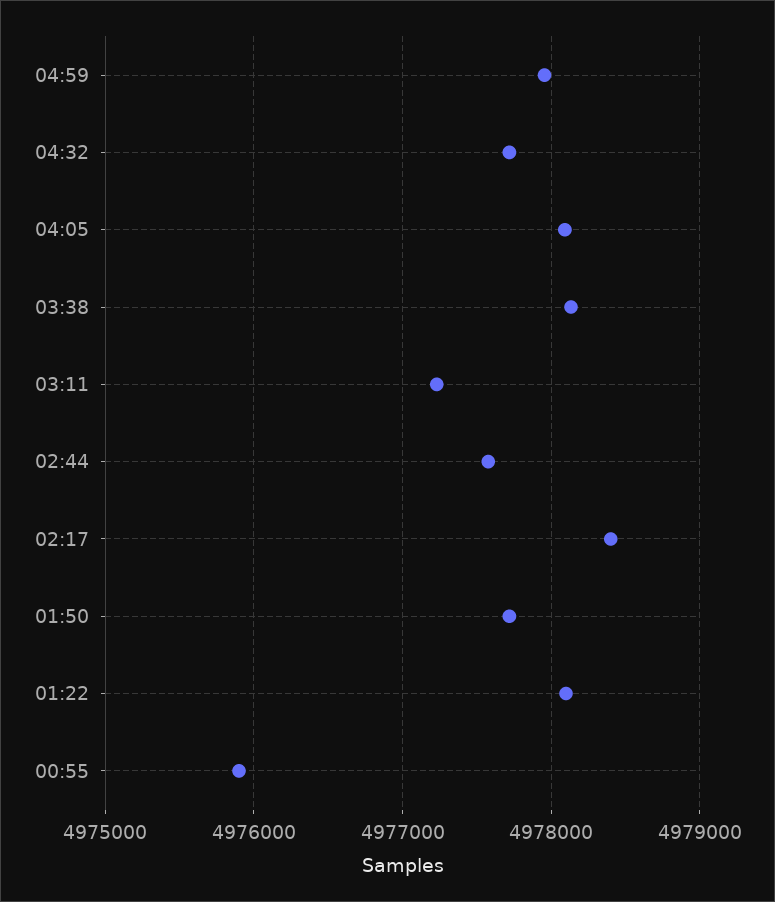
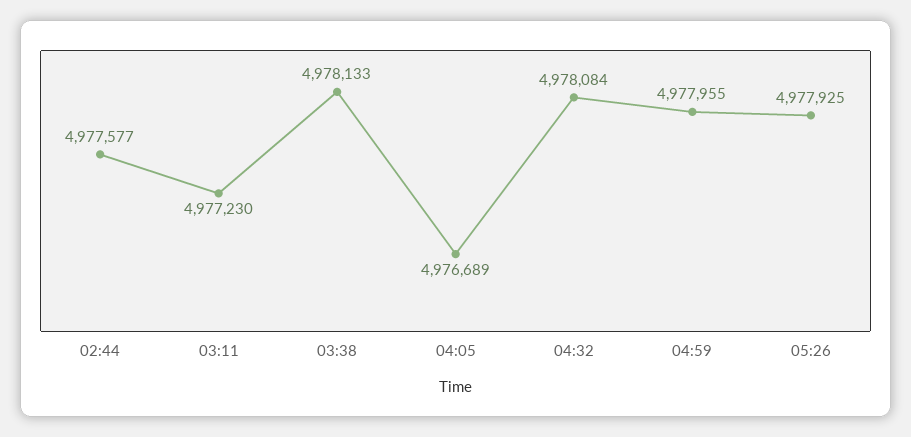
04:32: 4977700 -> 4978084
04:05: 4978100 -> 4976689
02:17: 4978400 -> none
01:50: 4977700 -> none
01:22: 4978100 -> none
00:55: 4975900 -> none
05:26: none -> 4977925

